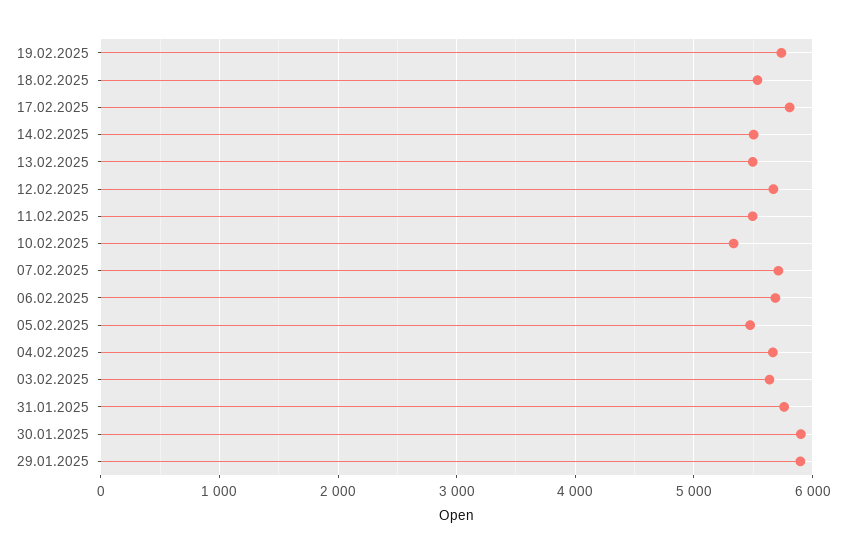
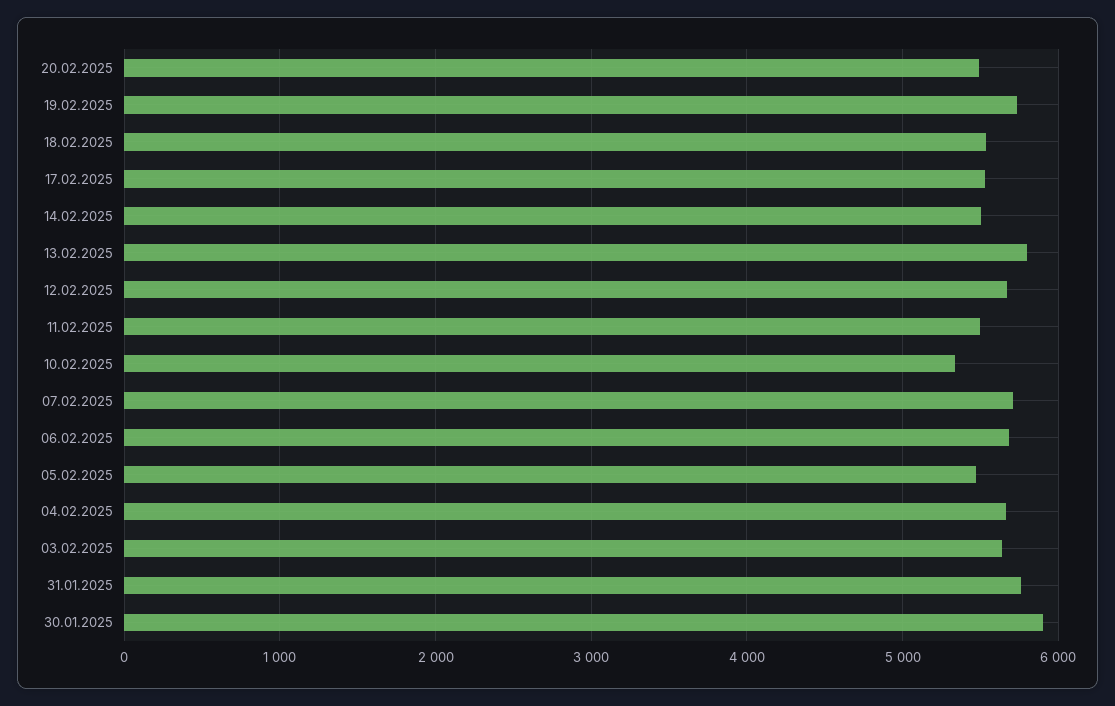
17.02.2025: 5800 -> 5500
13.02.2025: 5500 -> 5800
29.01.2025: 5900 -> none
20.02.2025: none -> 5500

